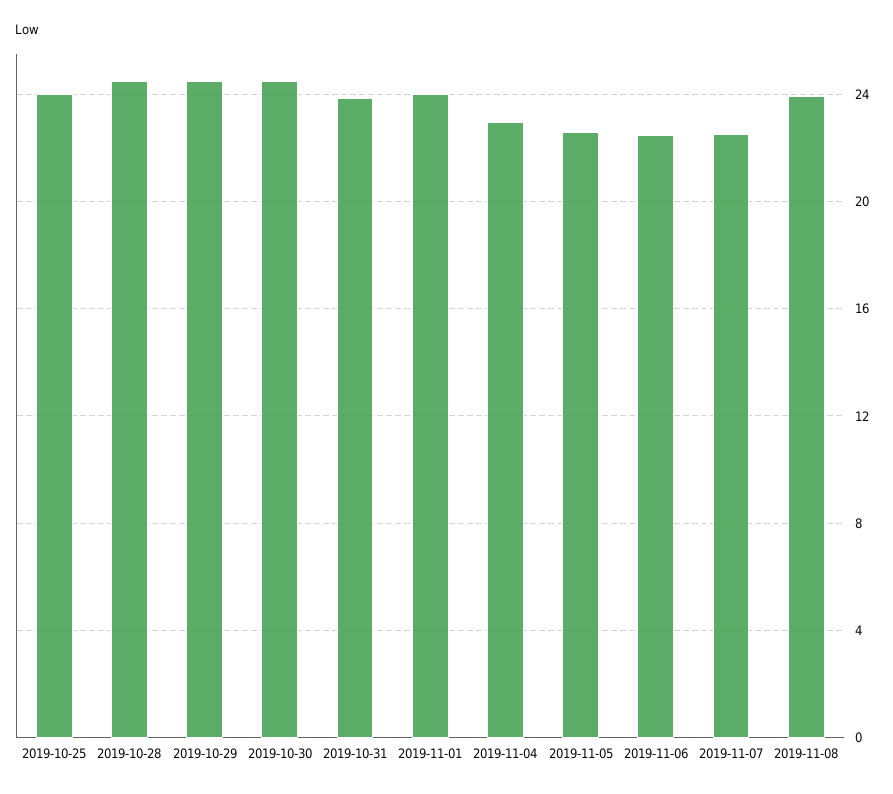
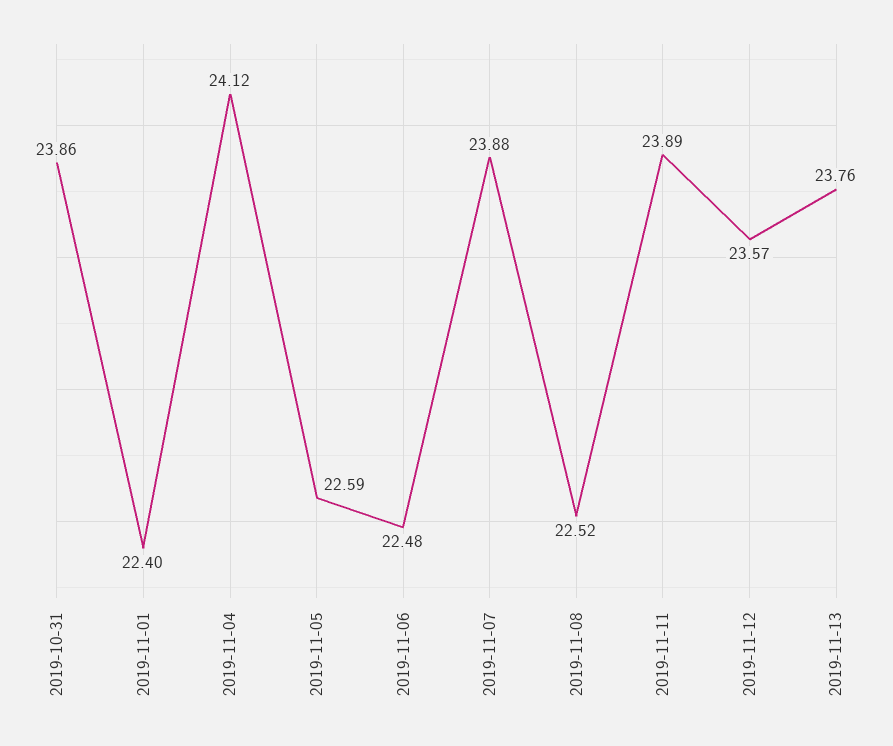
2019-10-25: 24 -> none
2019-10-28: 24.5 -> none
2019-10-29: 24.5 -> none
2019-10-30: 24.5 -> none
2019-11-01: 24 -> 22.4
2019-11-04: 23 -> 24.12
2019-11-07: 22.5 -> 23.88
2019-11-08: 24 -> 22.52
2019-11-11: none -> 23.89
2019-11-12: none -> 23.57
2019-11-13: none -> 23.76

